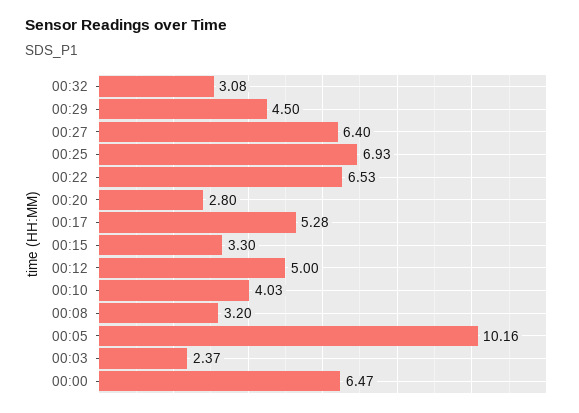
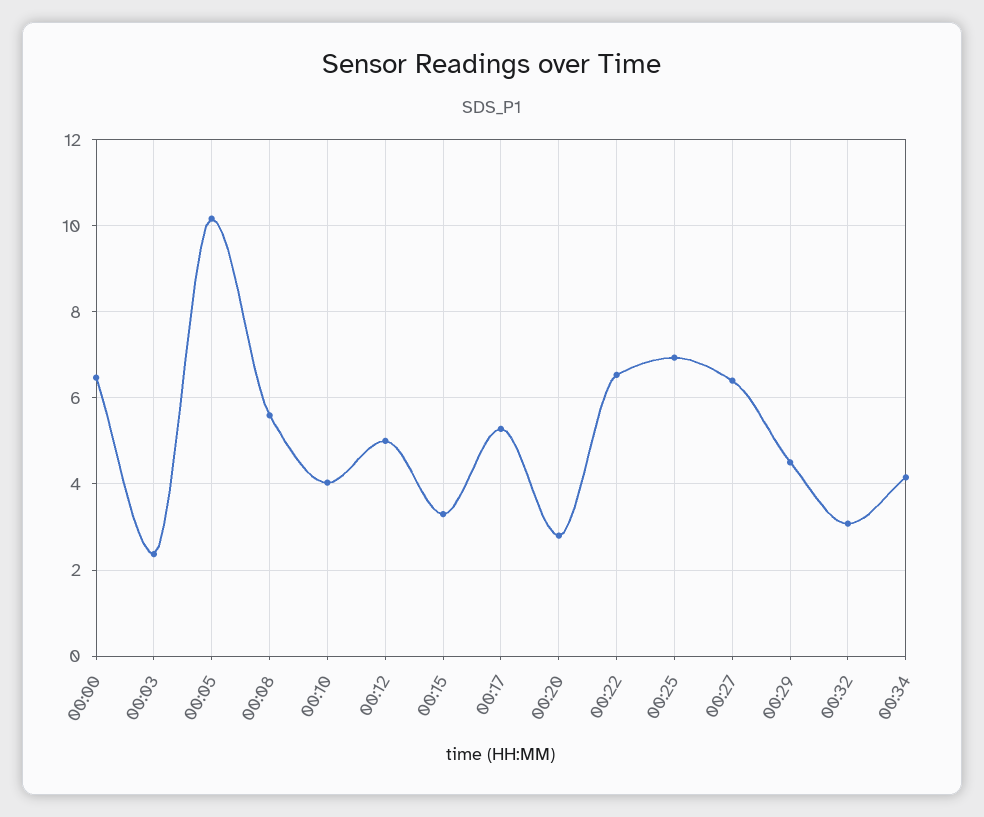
00:08: 3.2 -> 5.6
00:34: none -> 4.2

